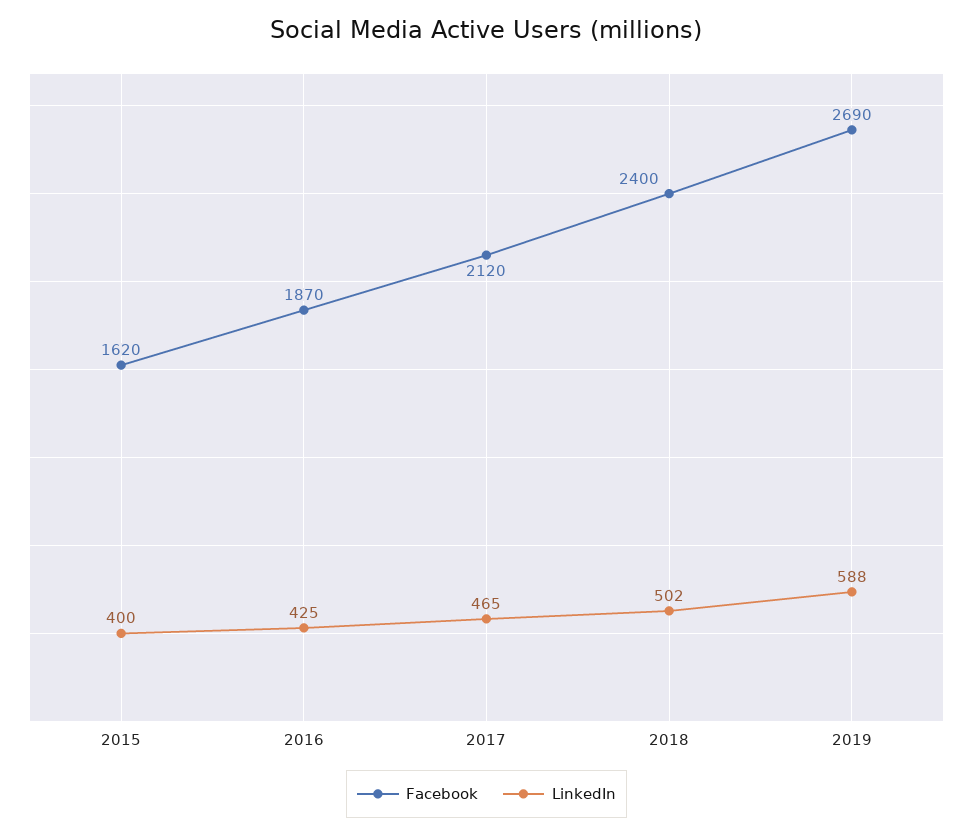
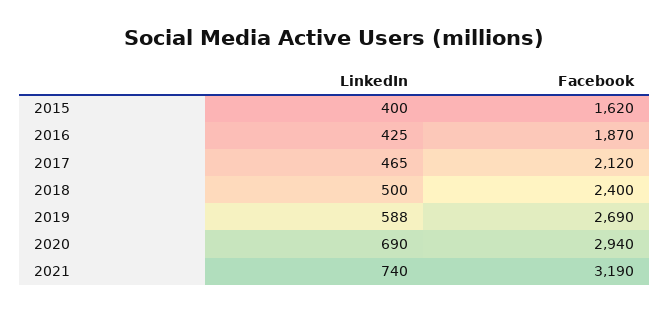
LinkedIn, 2018: 502 -> 500
LinkedIn, 2020: none -> 690
Facebook, 2020: none -> 2940
LinkedIn, 2021: none -> 740
Facebook, 2021: none -> 3190

